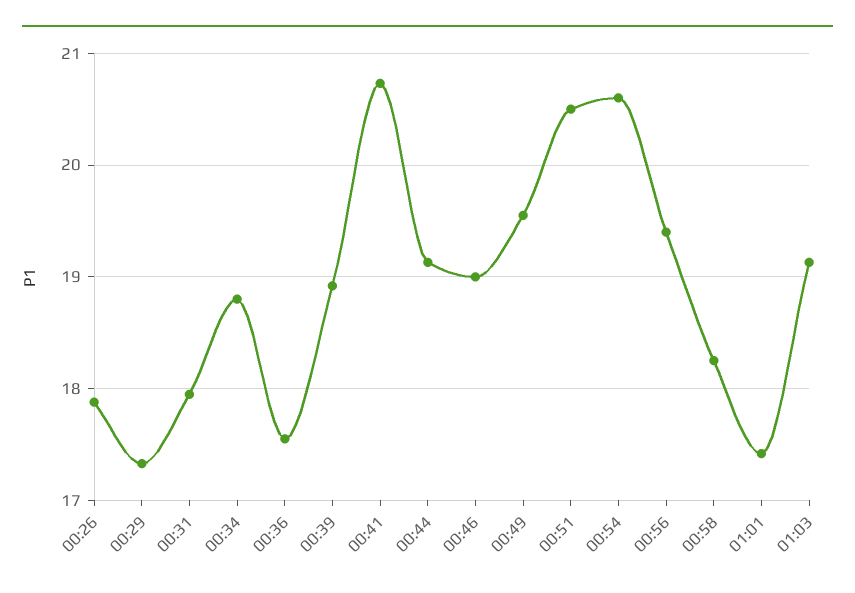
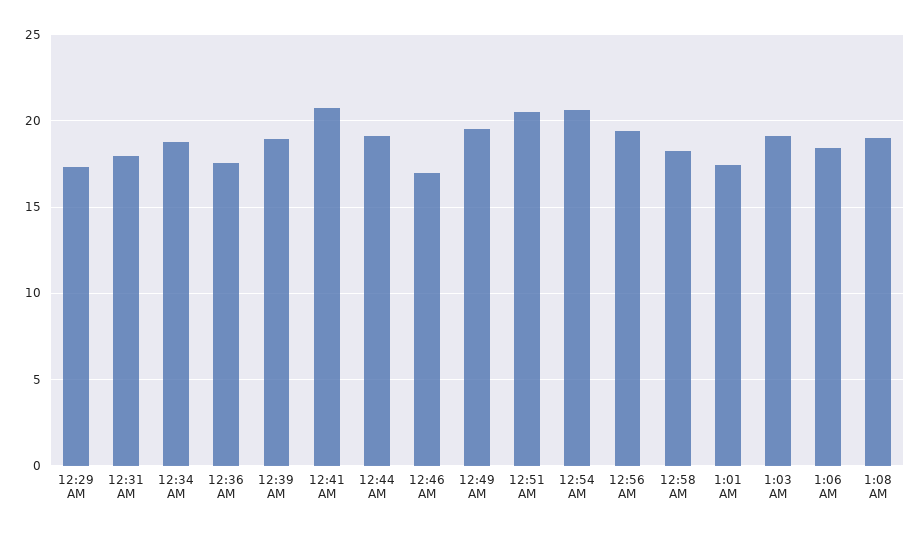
00:26: 17.9 -> none
00:46: 19 -> 17
1:06 AM: none -> 18.5
1:08 AM: none -> 19

